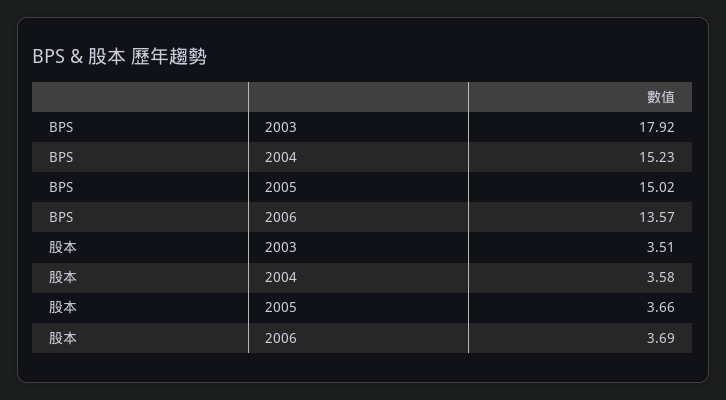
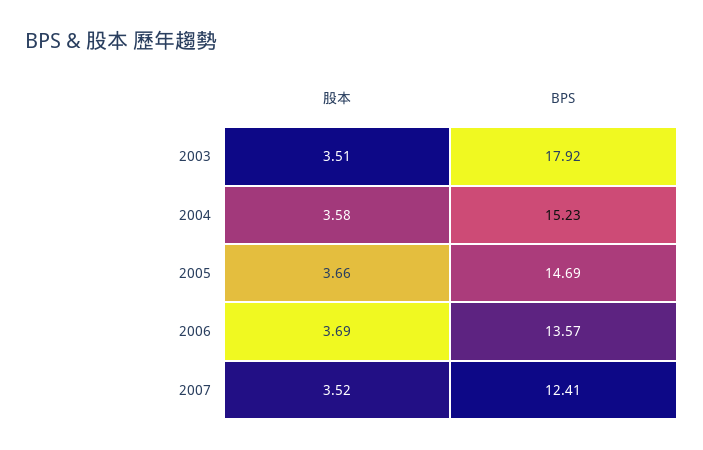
BPS, 2005: 15.02 -> 14.69
股本, 2007: none -> 3.52
BPS, 2007: none -> 12.41

